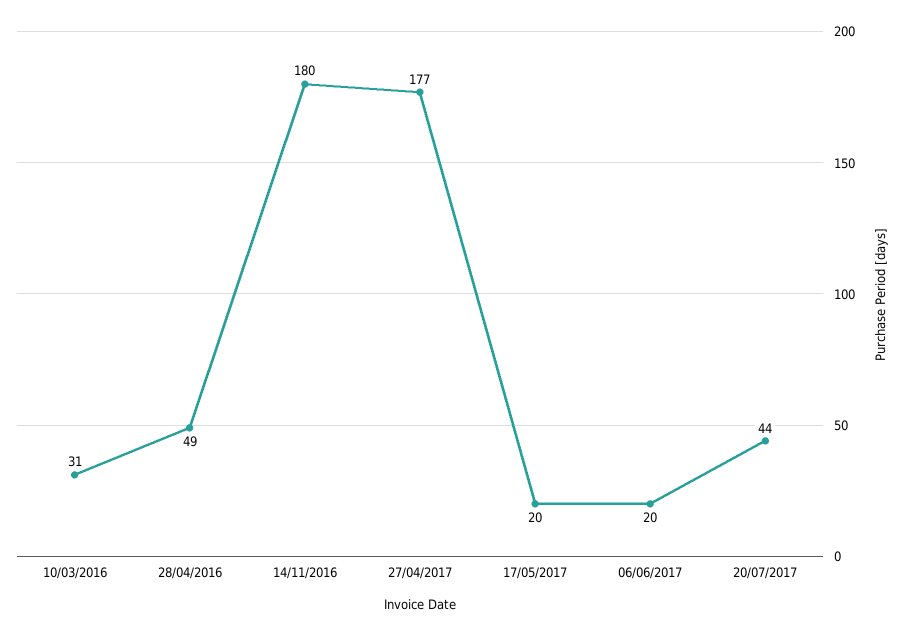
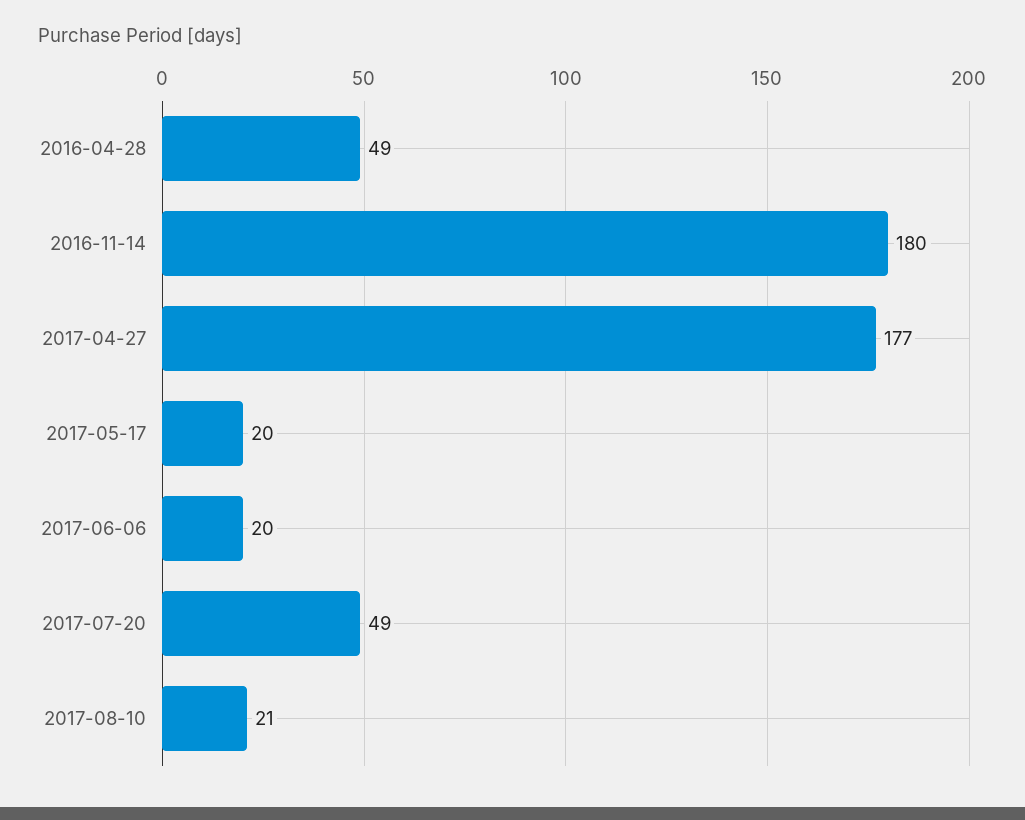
10/03/2016: 31 -> none
20/07/2017: 44 -> 49
2017-08-10: none -> 21

